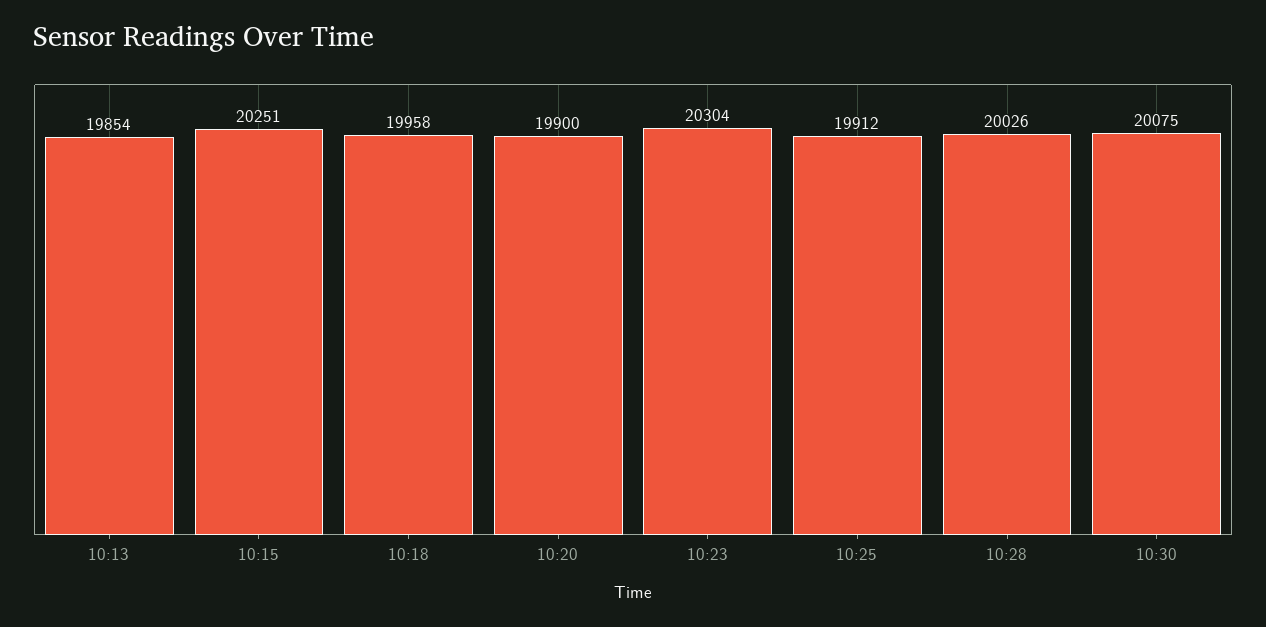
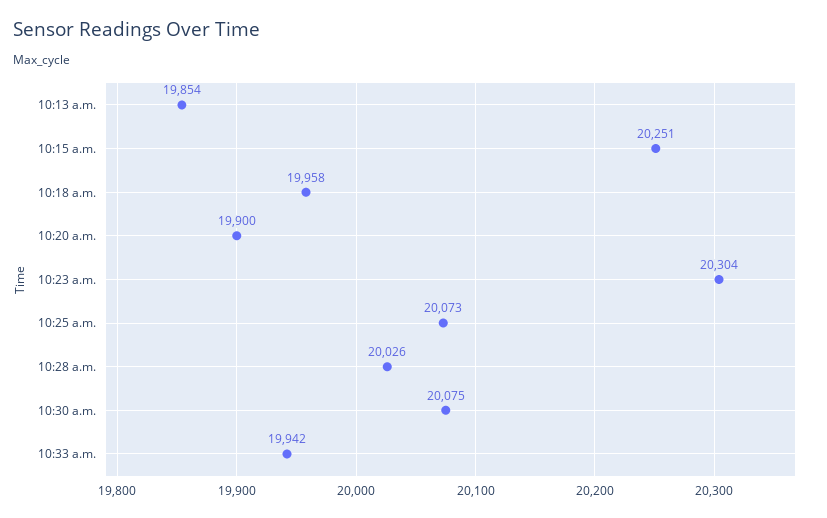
10:25: 19912 -> 20073
10:33 a.m.: none -> 19942

